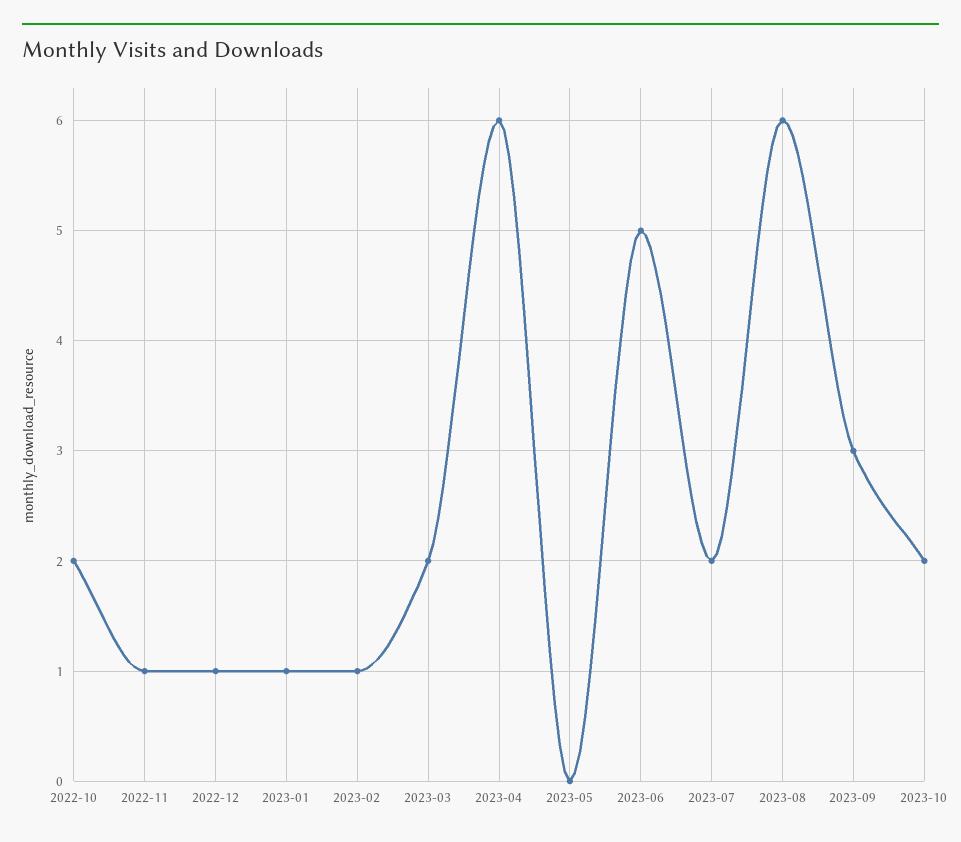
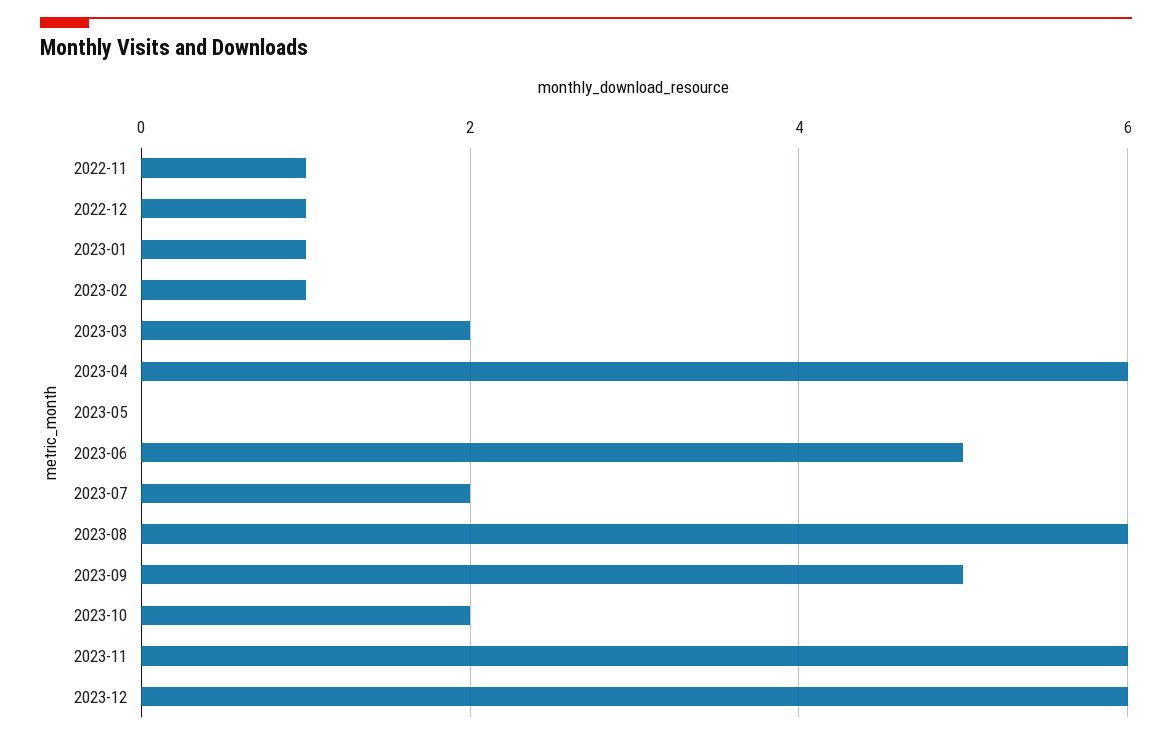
2022-10: 2 -> none
2023-09: 3 -> 5
2023-11: none -> 6
2023-12: none -> 6

